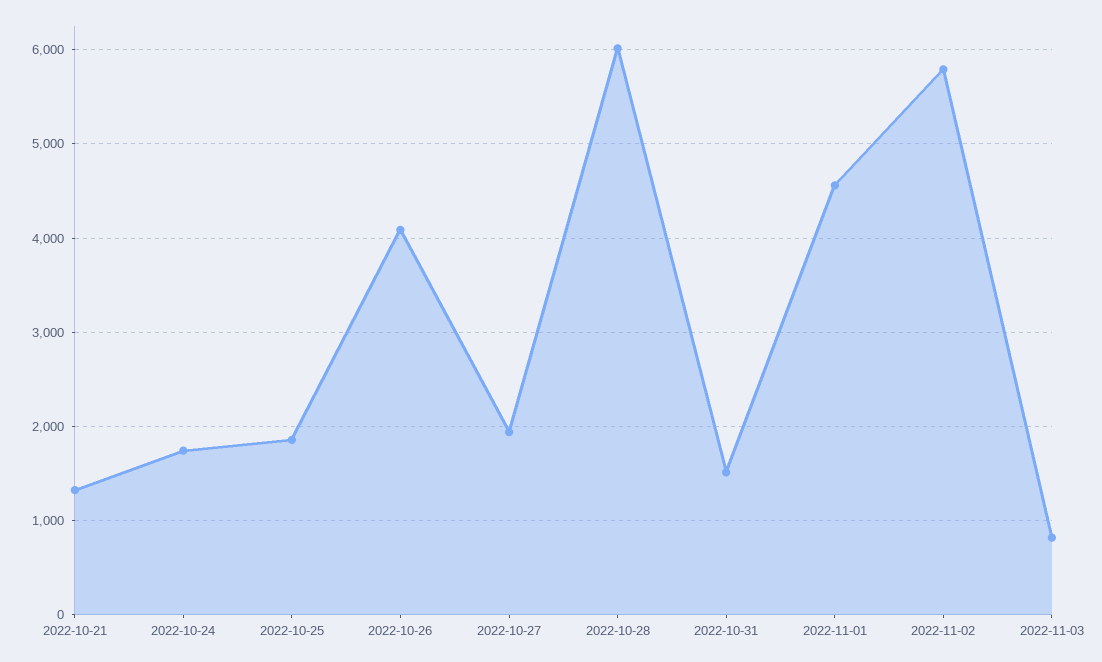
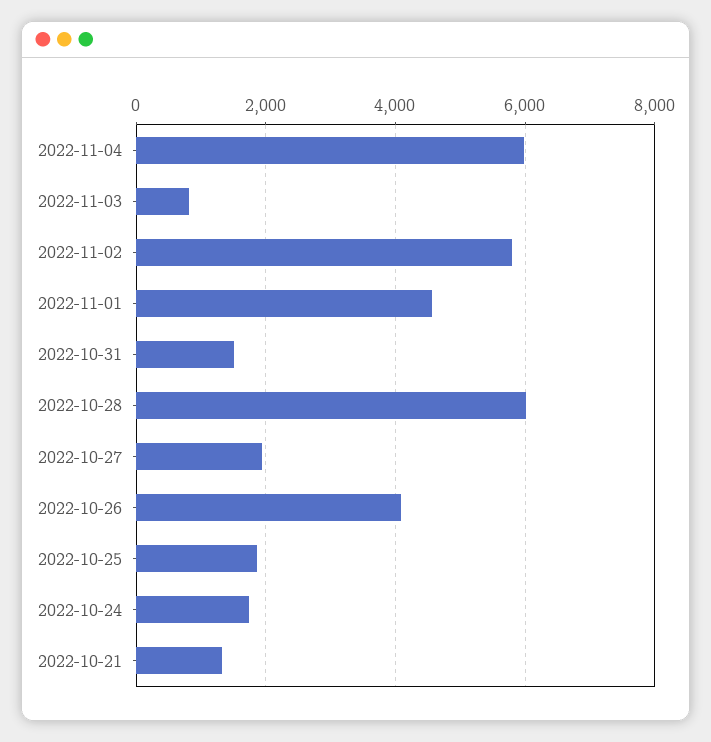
2022-11-04: none -> 6000

